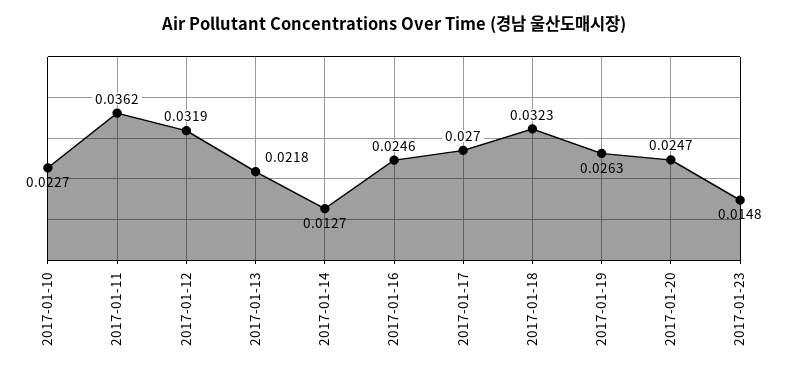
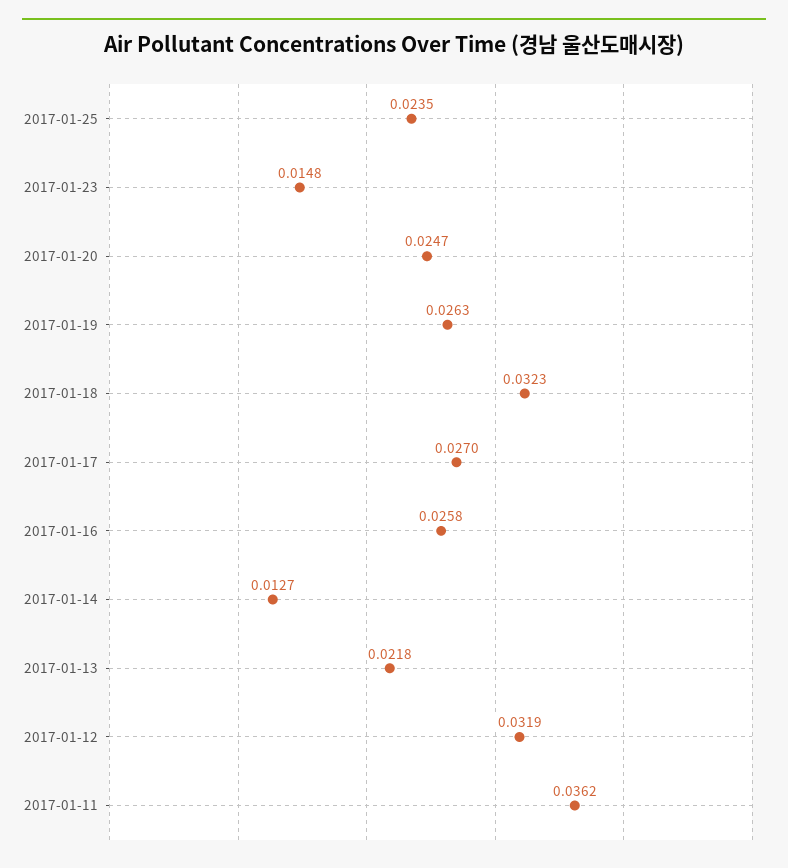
2017-01-10: 0.0227 -> none
2017-01-16: 0.0246 -> 0.0258
2017-01-25: none -> 0.0235

